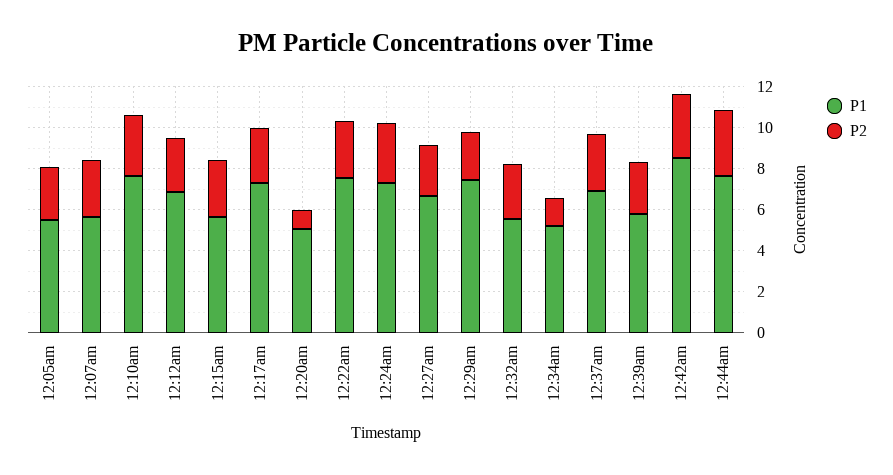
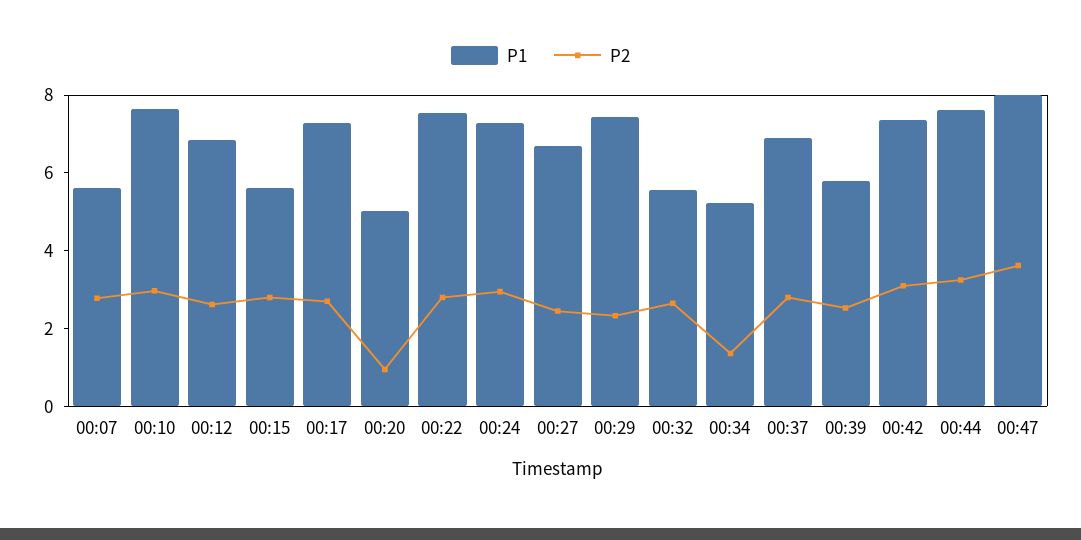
P1, 12:05am: 5.5 -> none
P2, 12:05am: 2.5 -> none
P1, 12:42am: 8.5 -> 7.5
P1, 00:47: none -> 8
P2, 00:47: none -> 3.5

